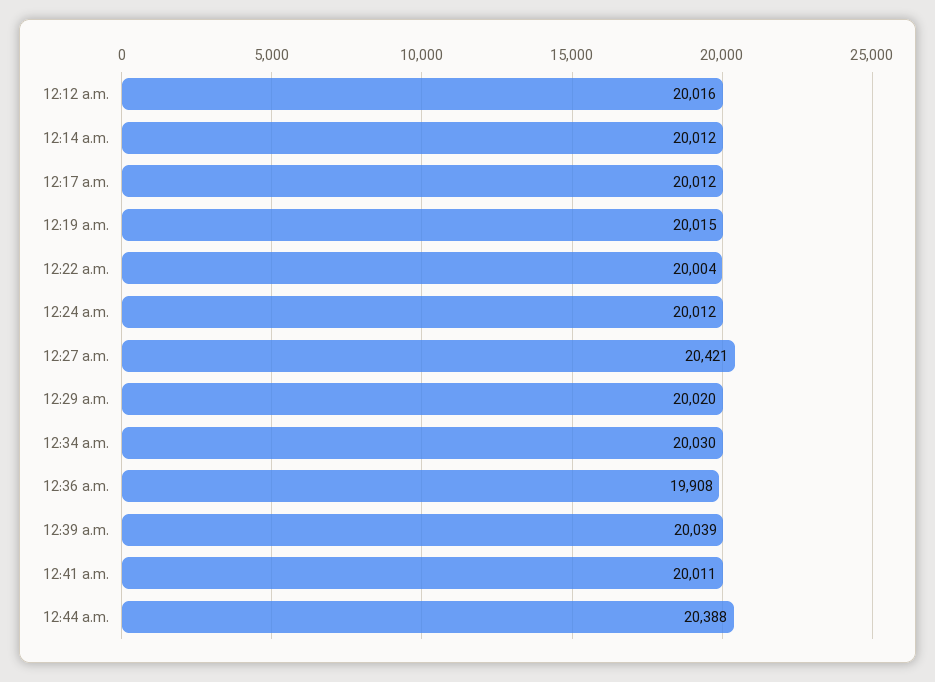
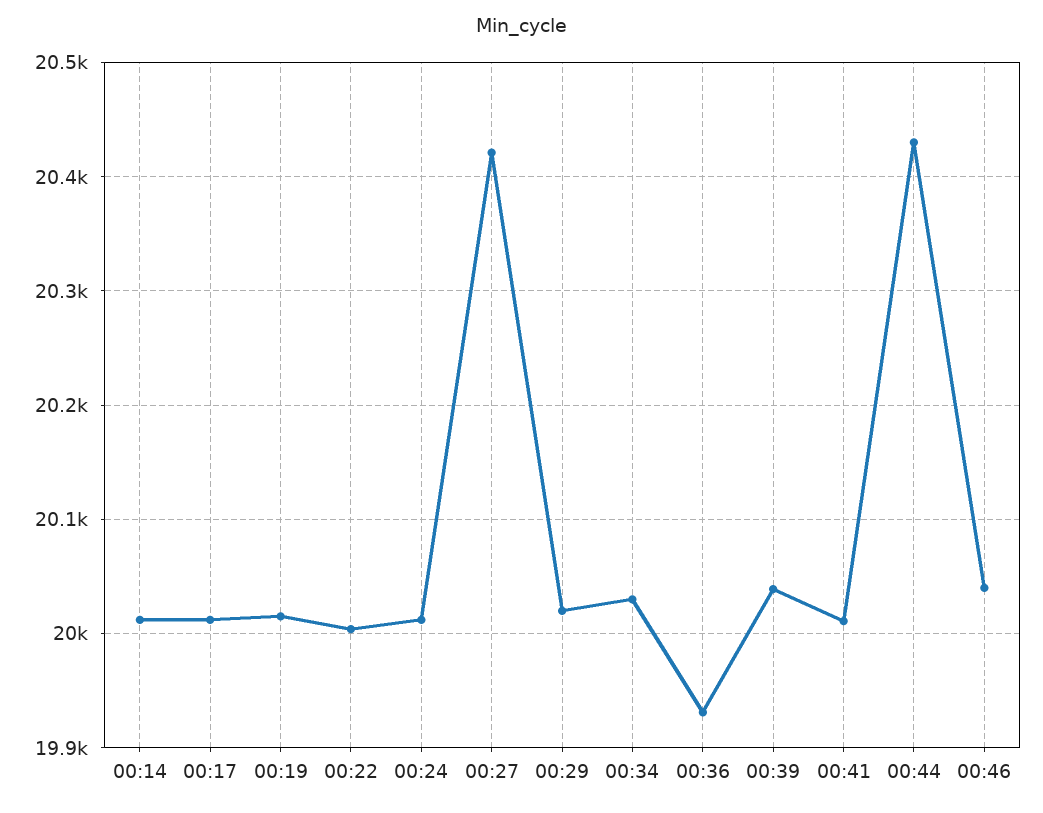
12:12 a.m.: 20016 -> none
12:36 a.m.: 19908 -> 19930
12:44 a.m.: 20388 -> 20430
00:46: none -> 20040

